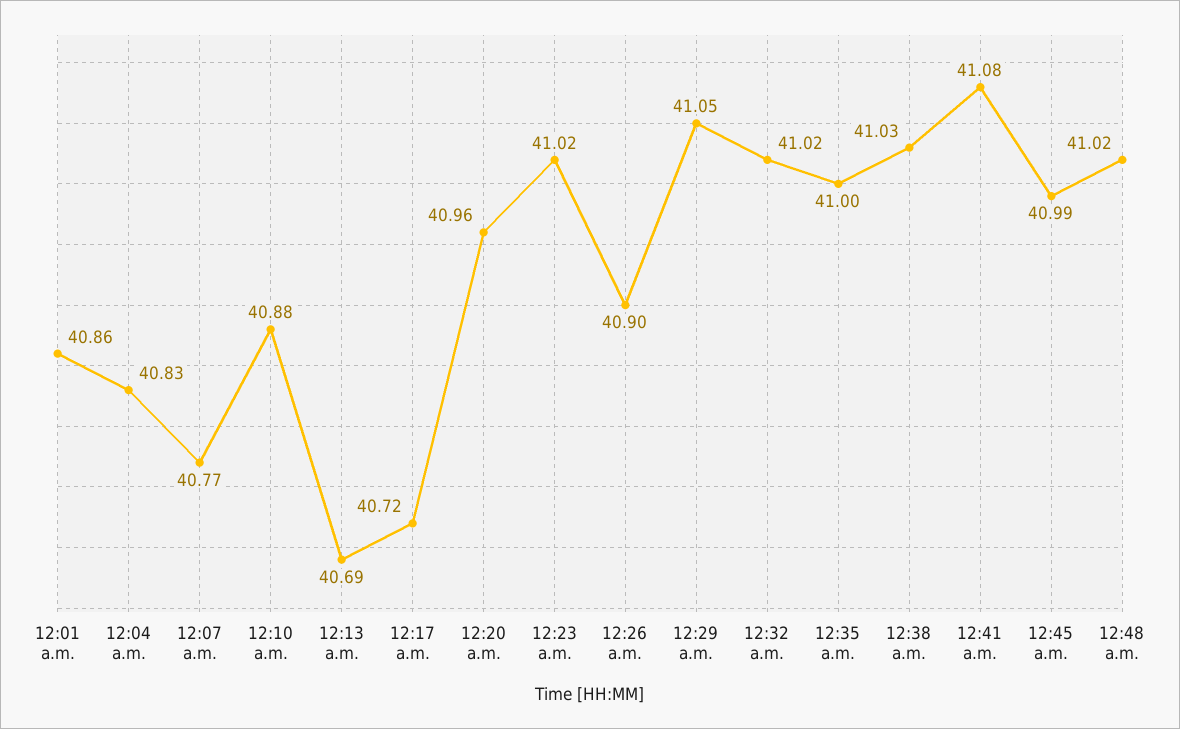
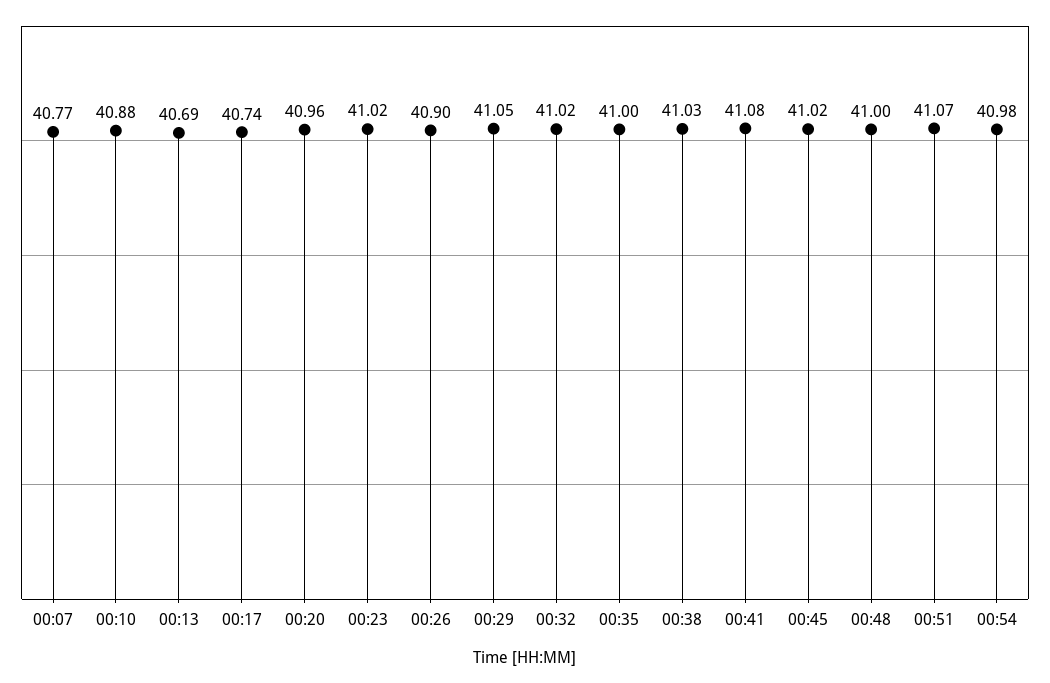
12:01 a.m.: 40.86 -> none
12:04 a.m.: 40.83 -> none
12:17 a.m.: 40.72 -> 40.74
12:45 a.m.: 40.99 -> 41.02
12:48 a.m.: 41.02 -> 41
00:51: none -> 41.07
00:54: none -> 40.98

